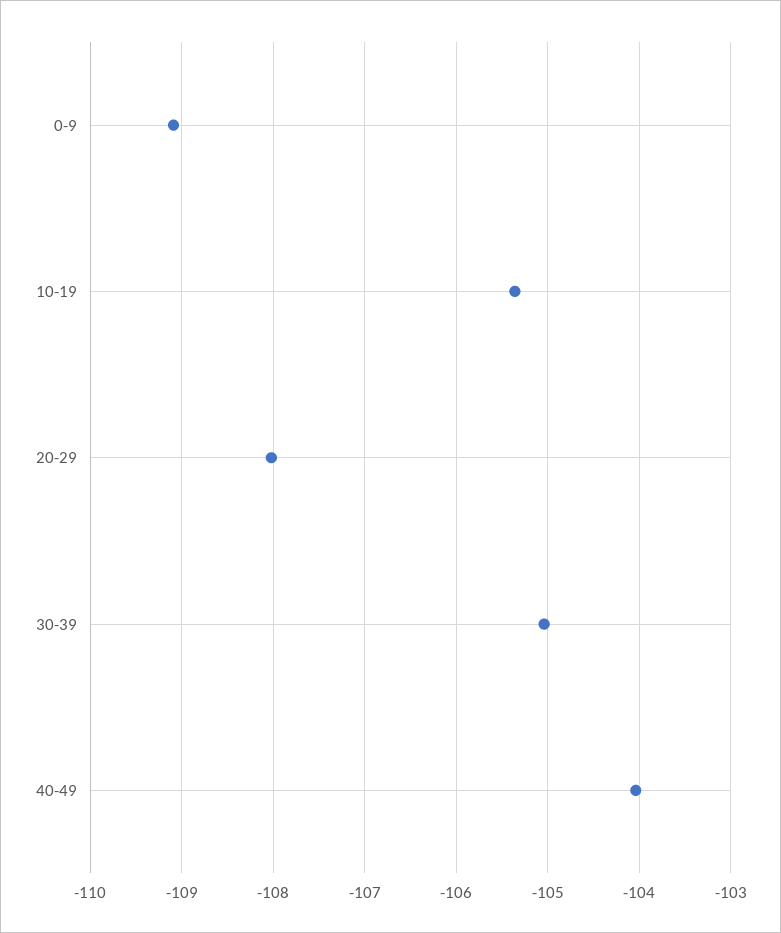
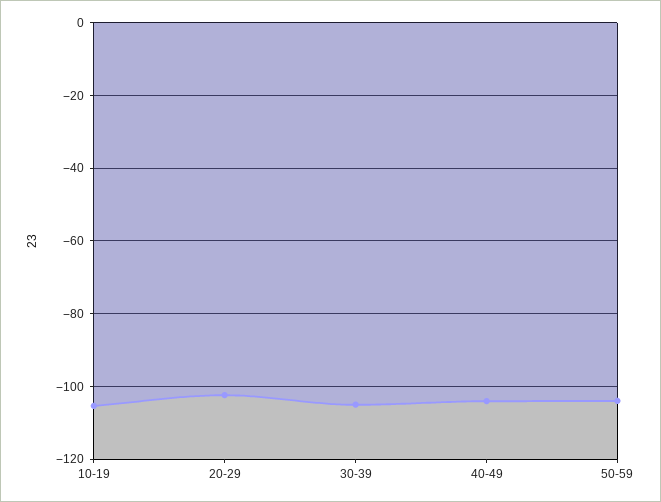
0-9: -109.1 -> none
20-29: -108 -> -102
50-59: none -> -104

